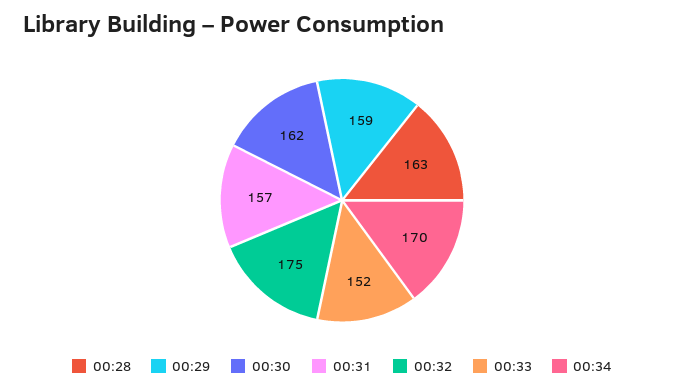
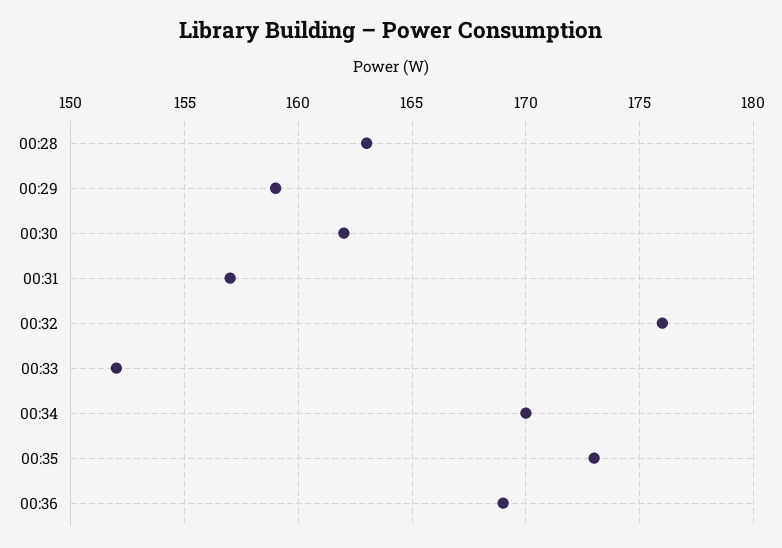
00:32: 175 -> 176
00:35: none -> 173
00:36: none -> 169

